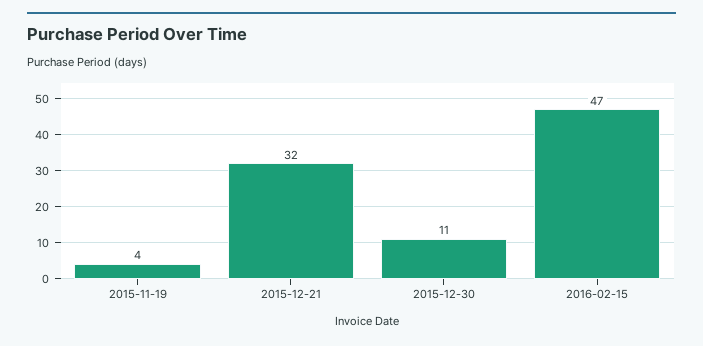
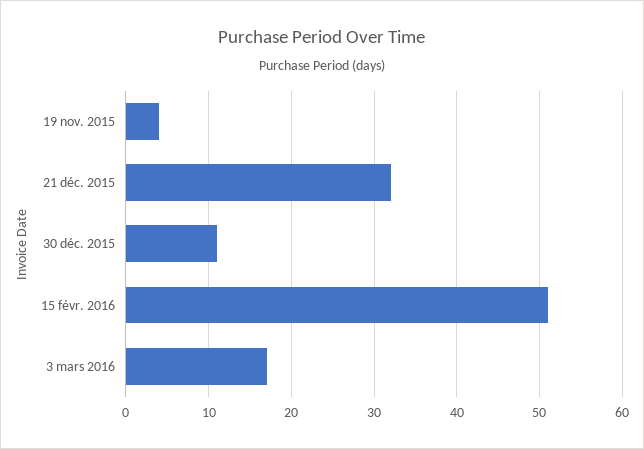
2016-02-15: 47 -> 51
3 mars 2016: none -> 17

